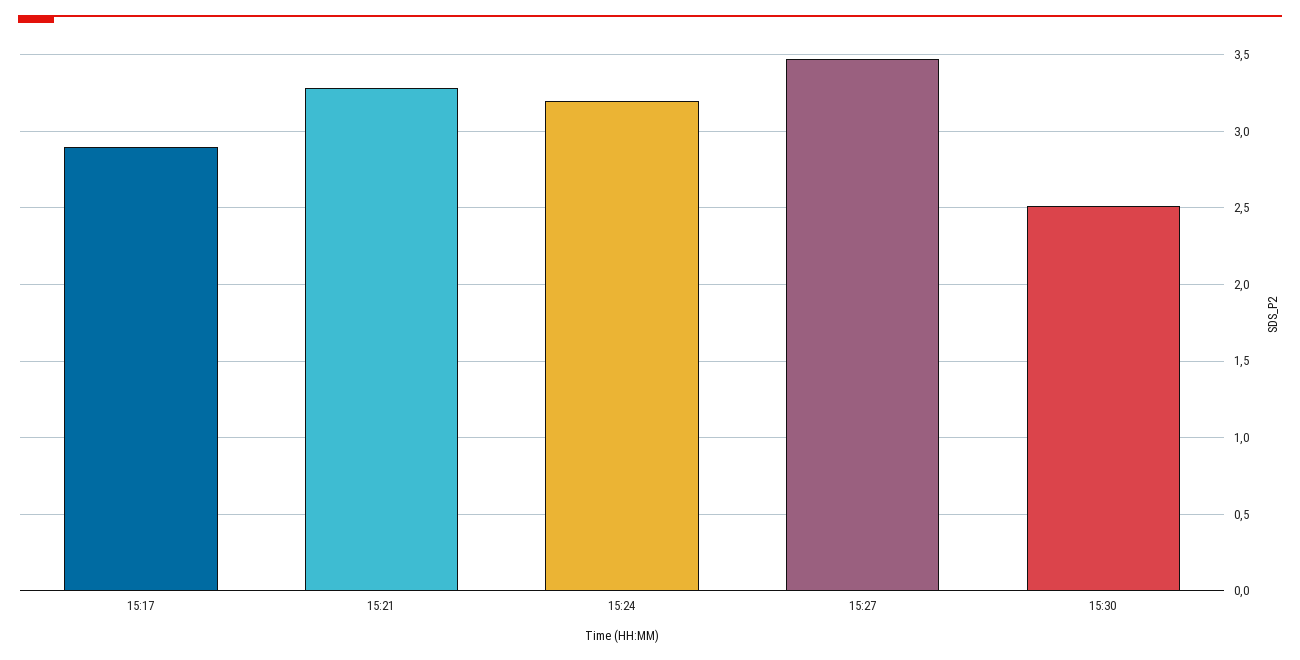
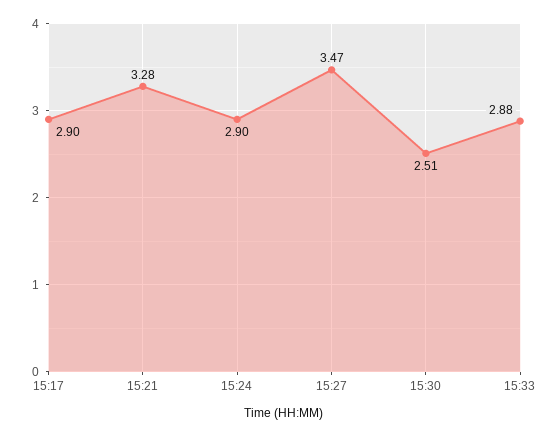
15:24: 3.2 -> 2.9
15:33: none -> 2.88

